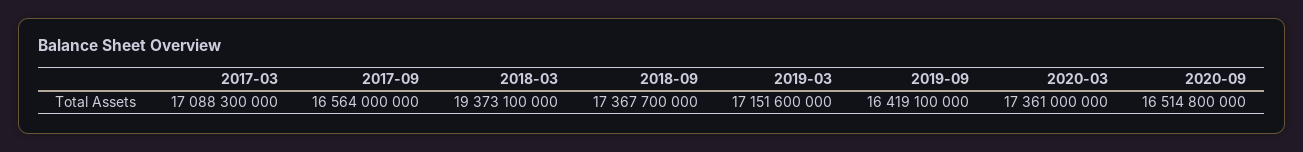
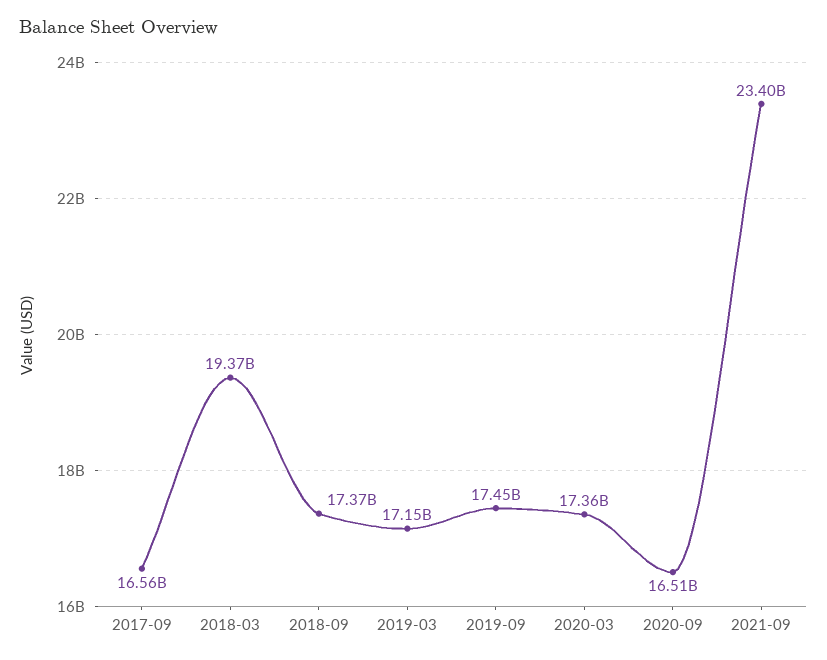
2017-03: 17088300000 -> none
2019-09: 16419100000 -> 17450000000
2021-09: none -> 23400000000

